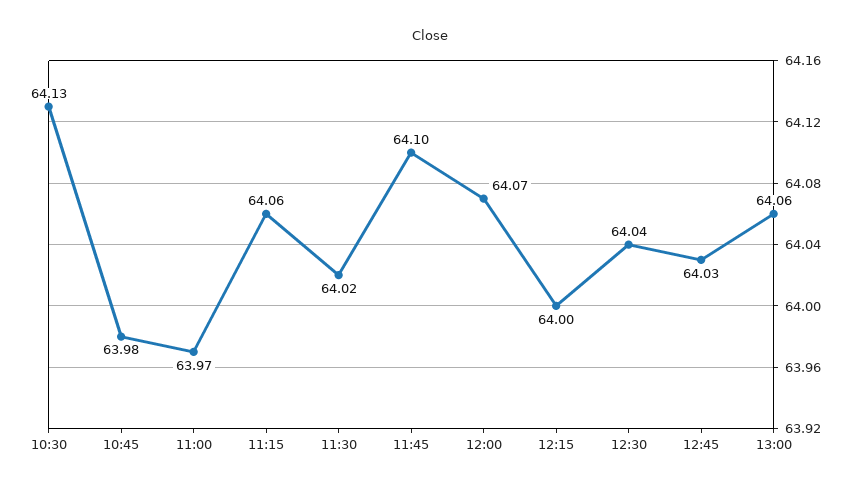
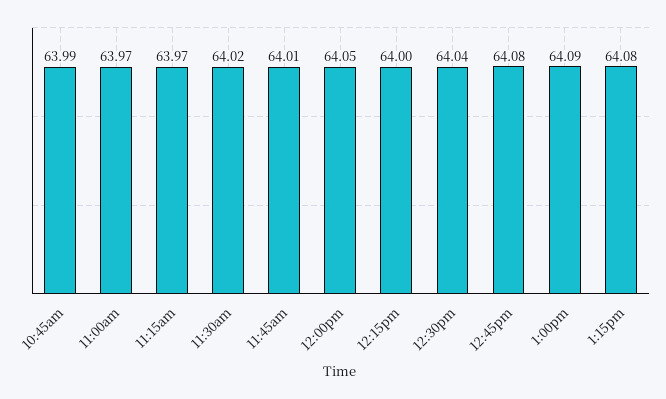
10:30: 64.13 -> none
10:45: 63.98 -> 63.99
11:15: 64.06 -> 63.97
11:45: 64.1 -> 64.01
12:00: 64.07 -> 64.05
12:45: 64.03 -> 64.08
13:00: 64.06 -> 64.09
1:15pm: none -> 64.08

